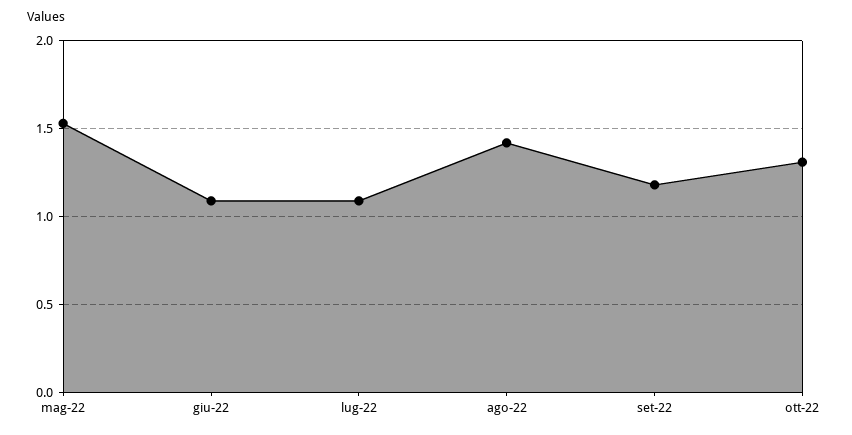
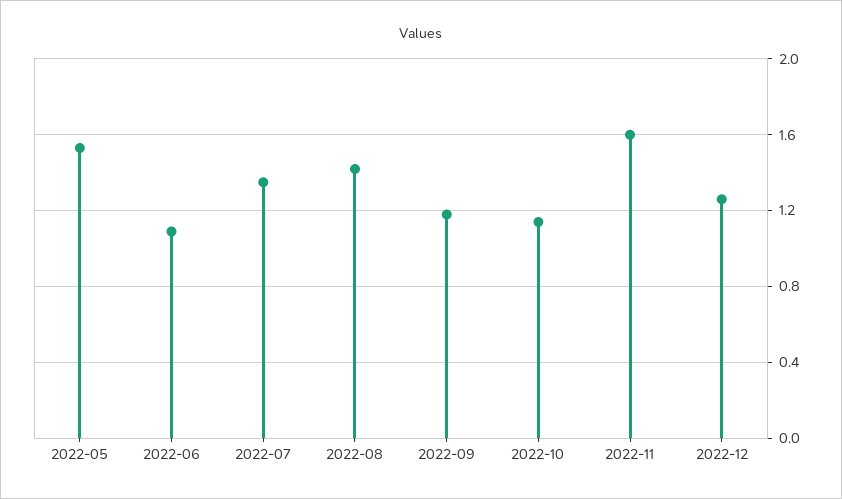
lug-22: 1.1 -> 1.35
ott-22: 1.3 -> 1.15
2022-11: none -> 1.6
2022-12: none -> 1.25

